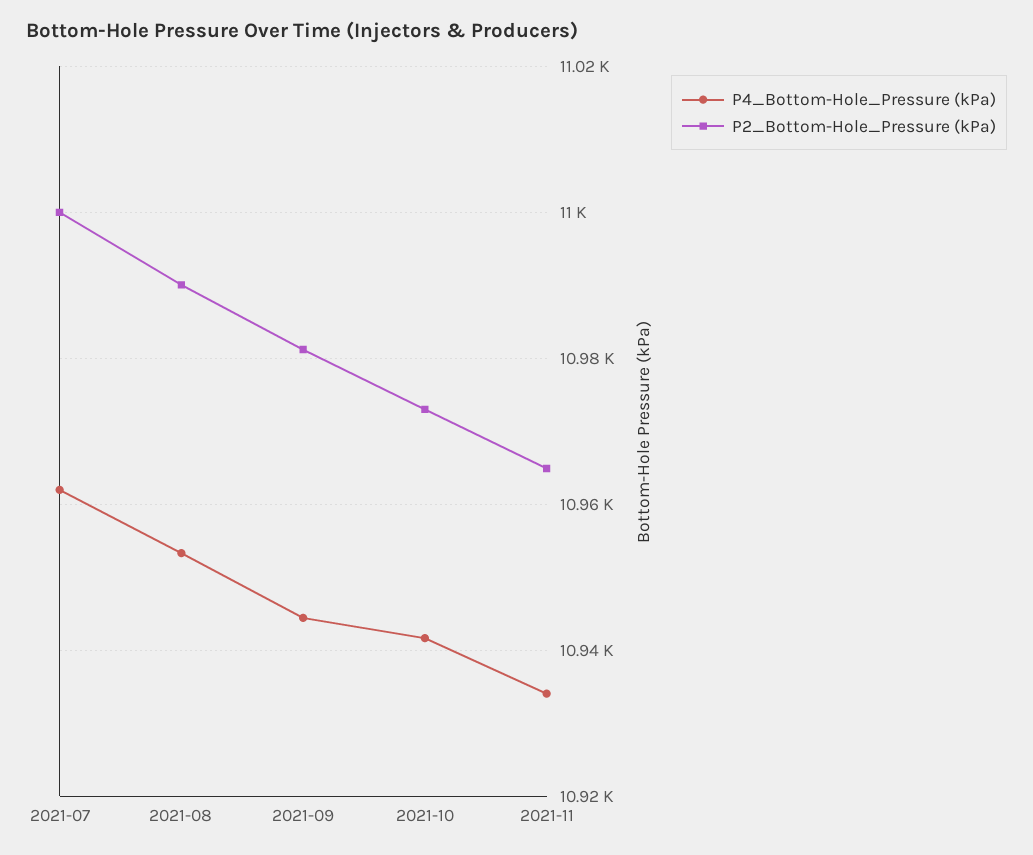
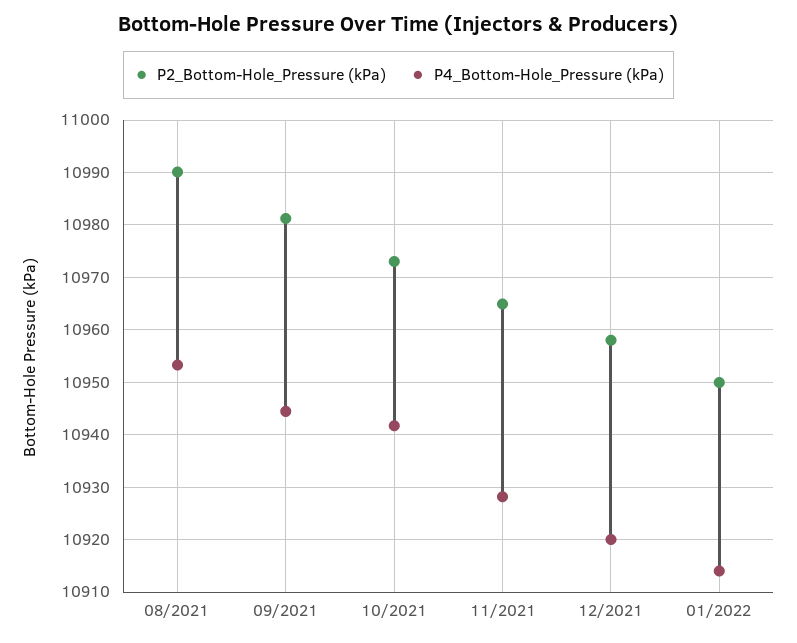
P4_Bottom-Hole_Pressure (kPa), 2021-07: 10962 -> none
P2_Bottom-Hole_Pressure (kPa), 2021-07: 11000 -> none
P4_Bottom-Hole_Pressure (kPa), 2021-11: 10934 -> 10928
P2_Bottom-Hole_Pressure (kPa), 12/2021: none -> 10958
P4_Bottom-Hole_Pressure (kPa), 12/2021: none -> 10920
P2_Bottom-Hole_Pressure (kPa), 01/2022: none -> 10950
P4_Bottom-Hole_Pressure (kPa), 01/2022: none -> 10914

